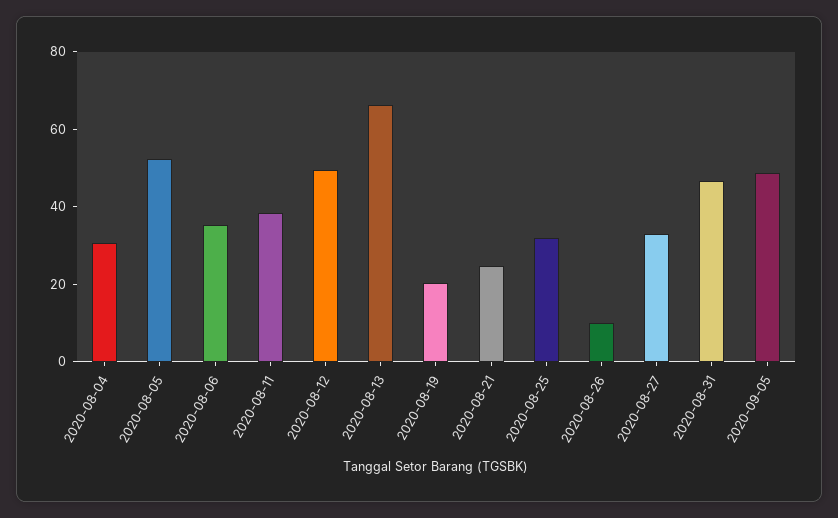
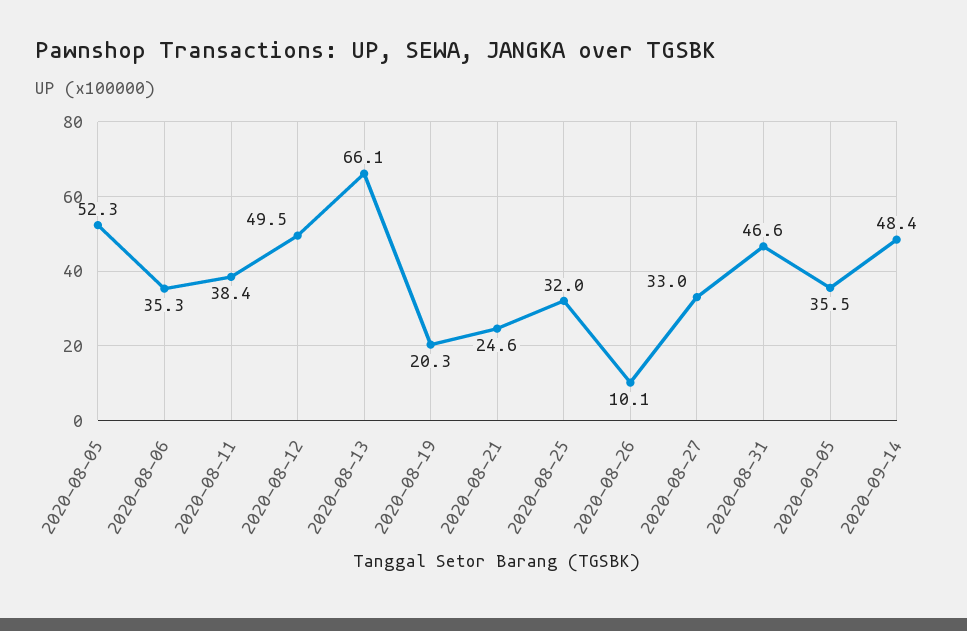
2020-08-04: 30 -> none
2020-09-05: 50 -> 35.5
2020-09-14: none -> 48.4

